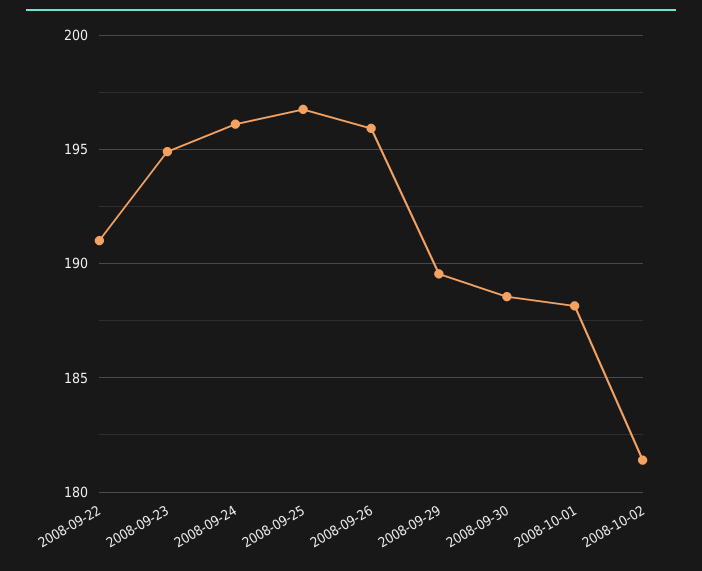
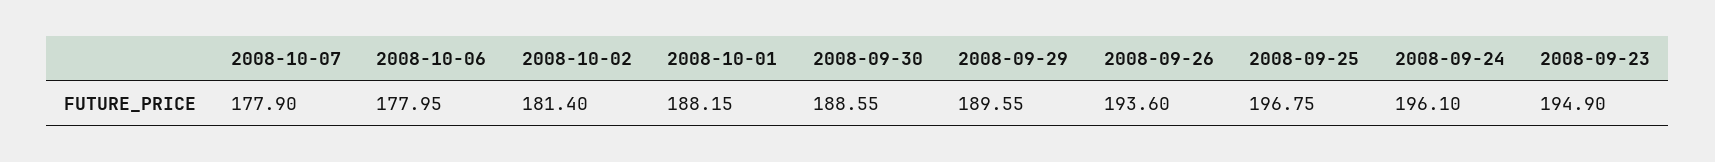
2008-09-22: 191 -> none
2008-09-26: 196 -> 193.6
2008-10-07: none -> 177.9
2008-10-06: none -> 177.95

